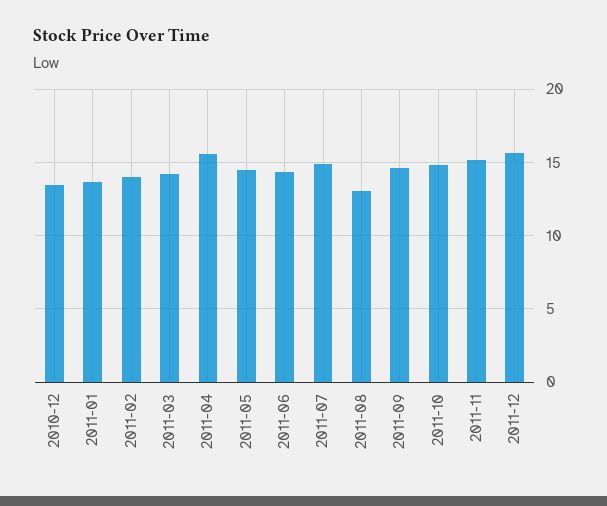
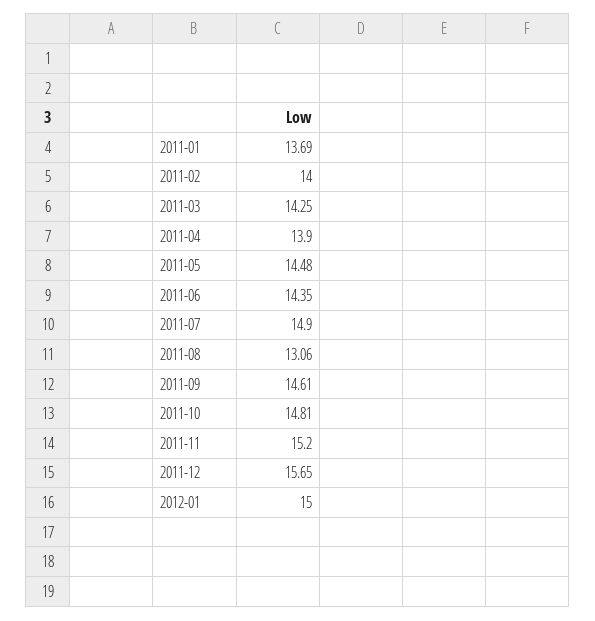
2010-12: 13.5 -> none
2011-04: 15.5 -> 13.9
2012-01: none -> 15

